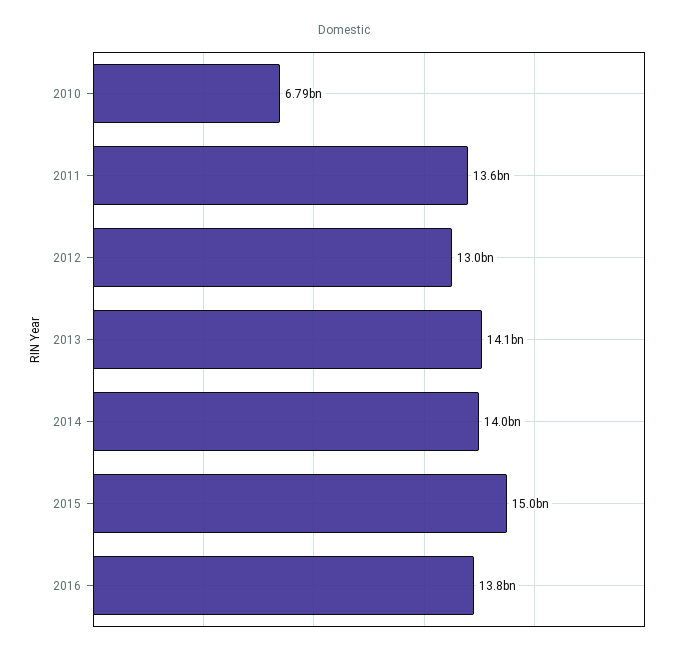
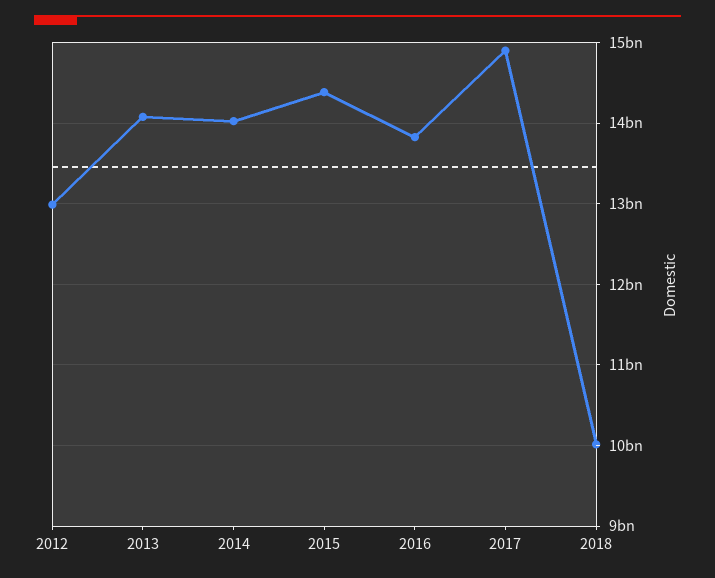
2010: 6790000000 -> none
2011: 13600000000 -> none
2015: 15000000000 -> 14400000000
2017: none -> 14900000000
2018: none -> 10000000000

